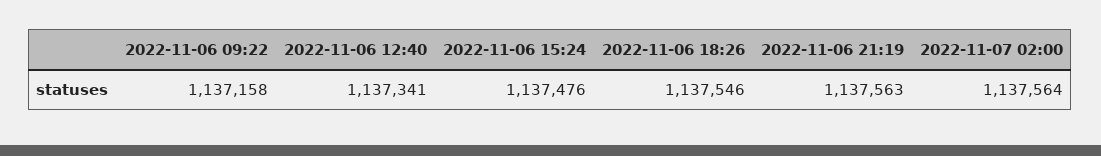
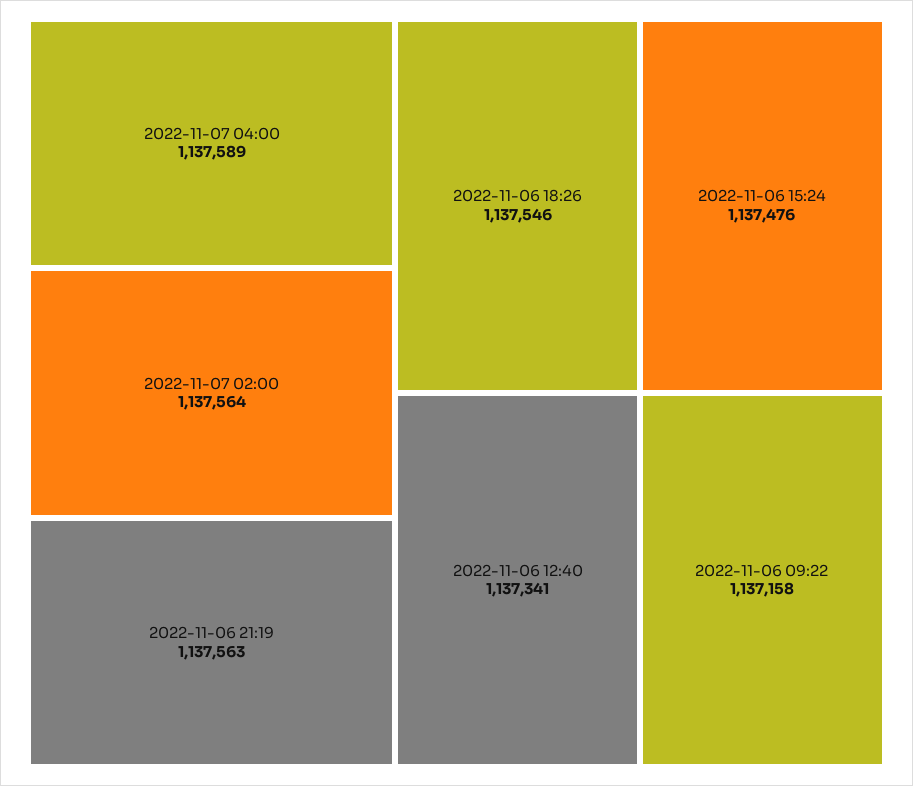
2022-11-07 04:00: none -> 1137589

